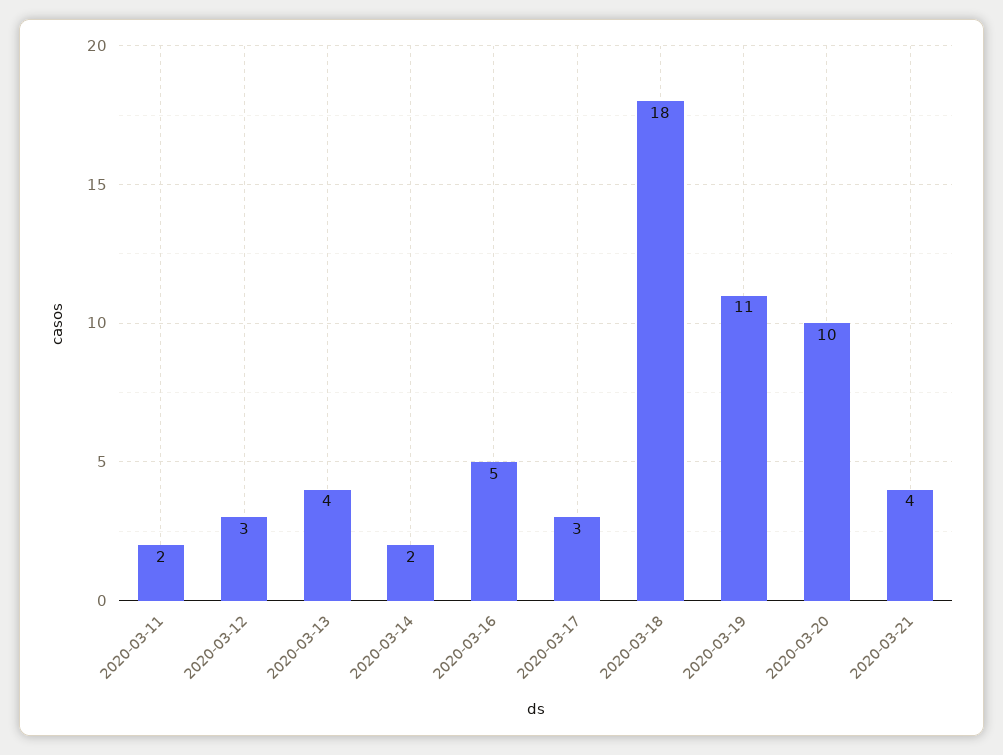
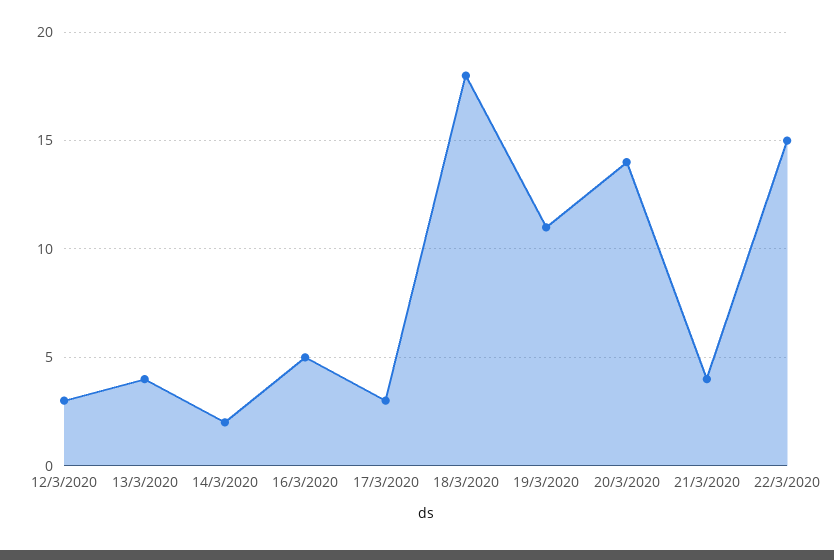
2020-03-11: 2 -> none
2020-03-20: 10 -> 14
22/3/2020: none -> 15

